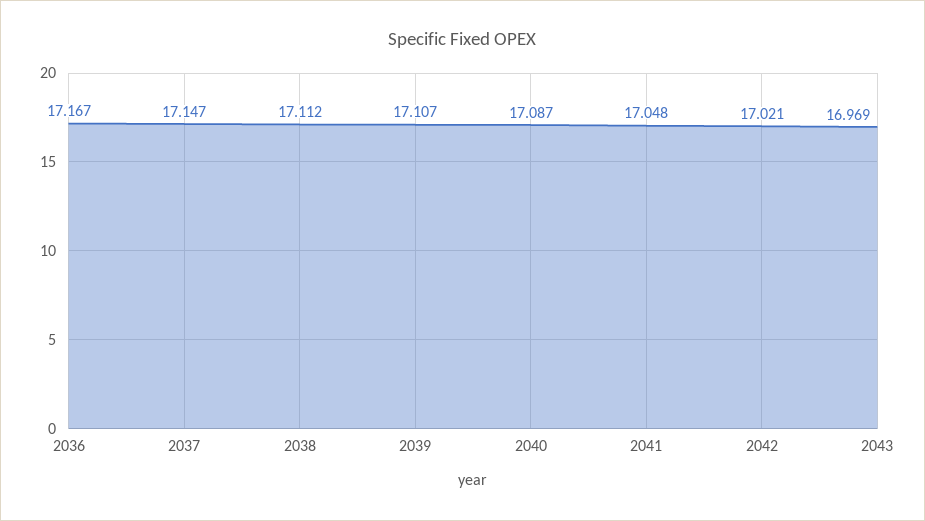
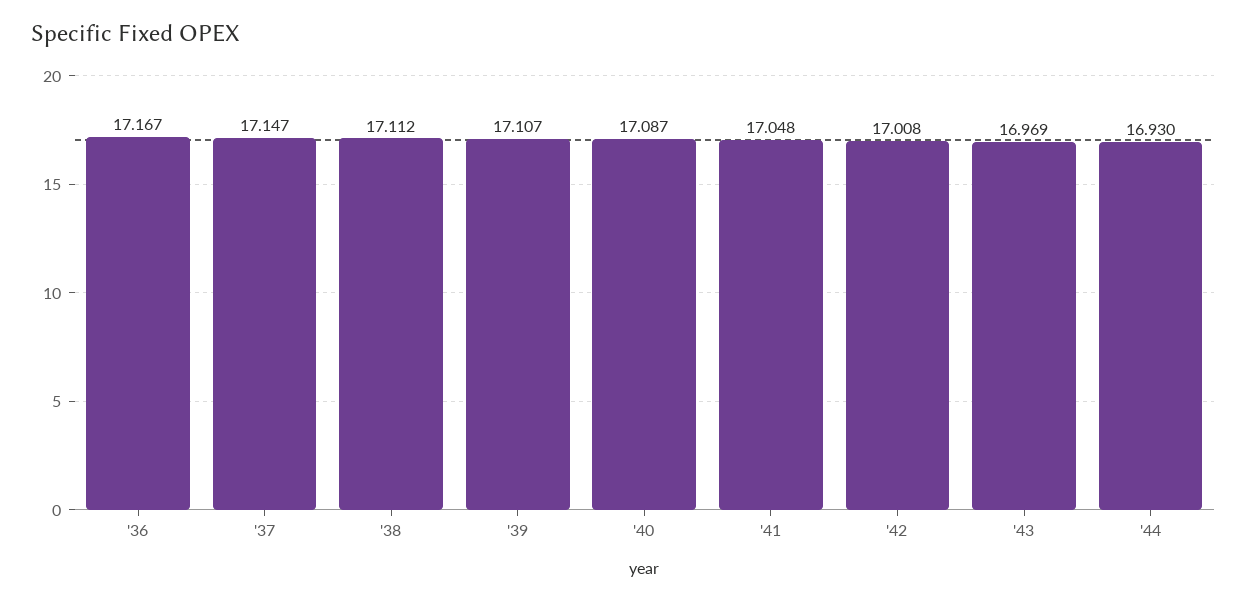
2042: 17.021 -> 17.008
'44: none -> 16.93

